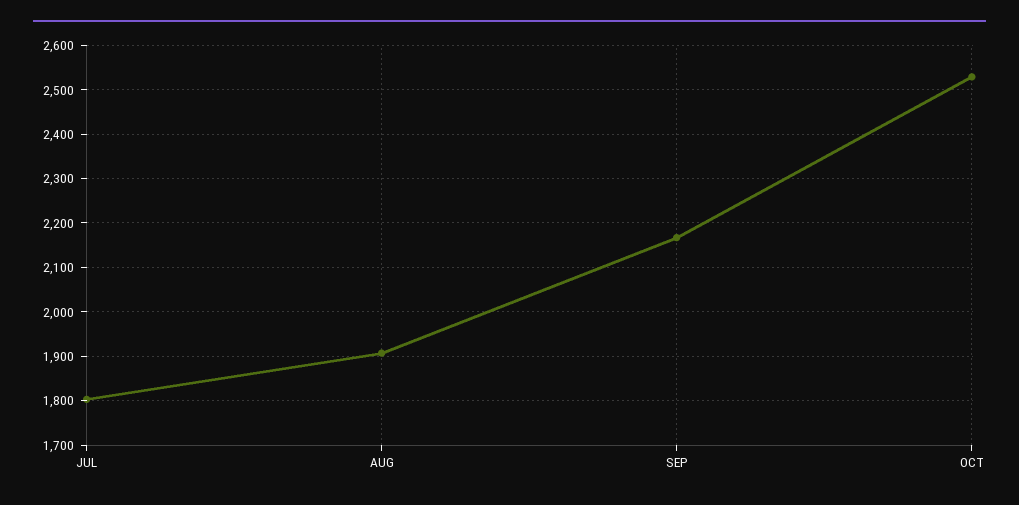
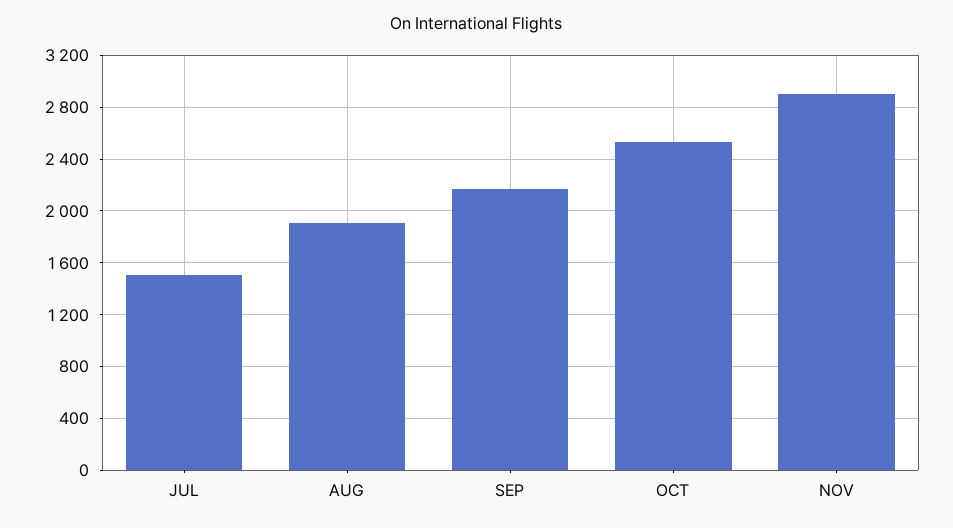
JUL: 1800 -> 1500
NOV: none -> 2900

